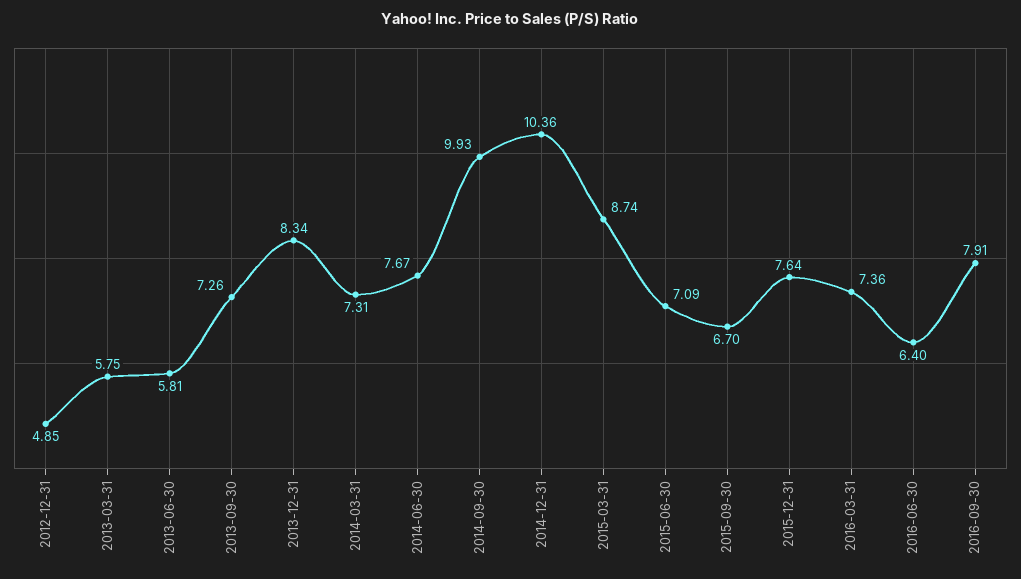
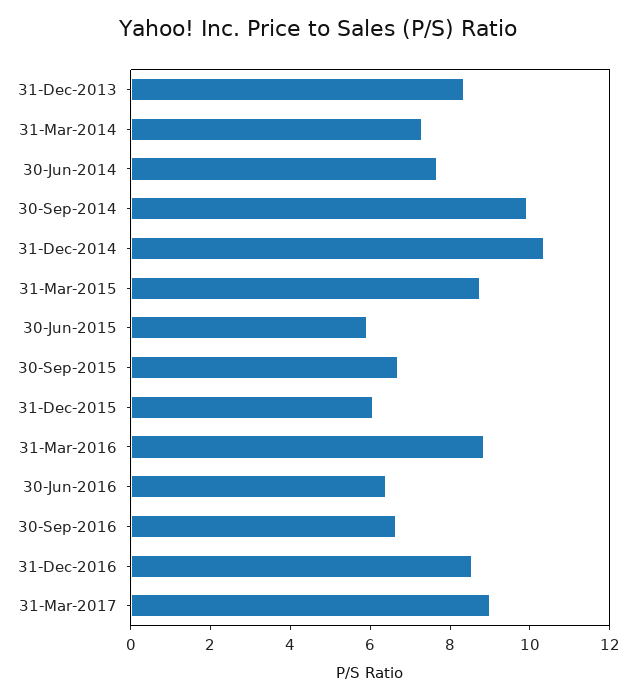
2012-12-31: 4.85 -> none
2013-03-31: 5.75 -> none
2013-06-30: 5.81 -> none
2013-09-30: 7.26 -> none
2015-06-30: 7.09 -> 6
2015-12-31: 7.64 -> 6
2016-03-31: 7.36 -> 9
2016-09-30: 7.91 -> 6.5
31-Dec-2016: none -> 8.5
31-Mar-2017: none -> 9

